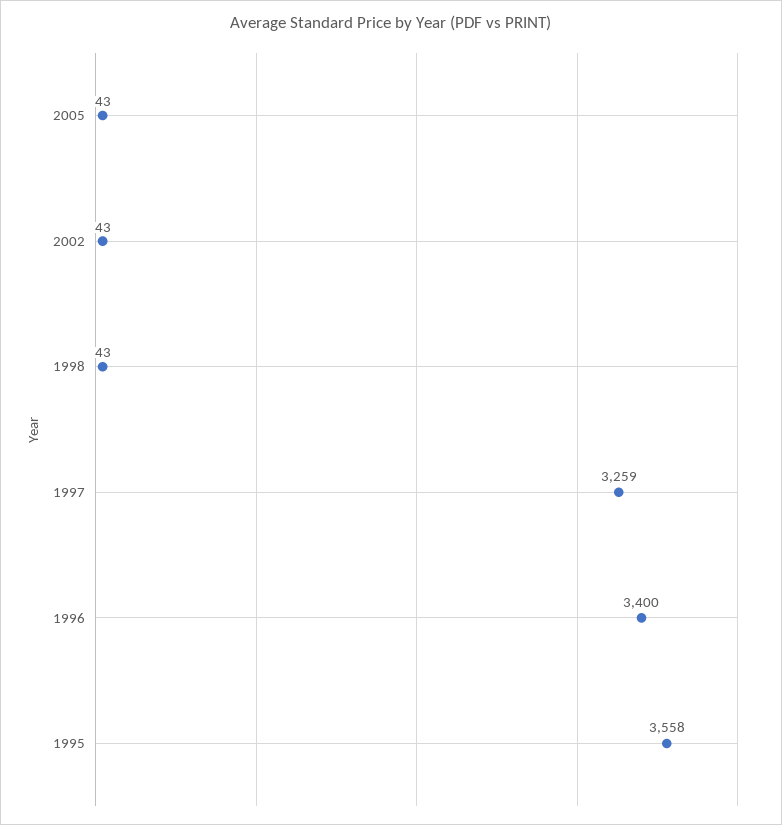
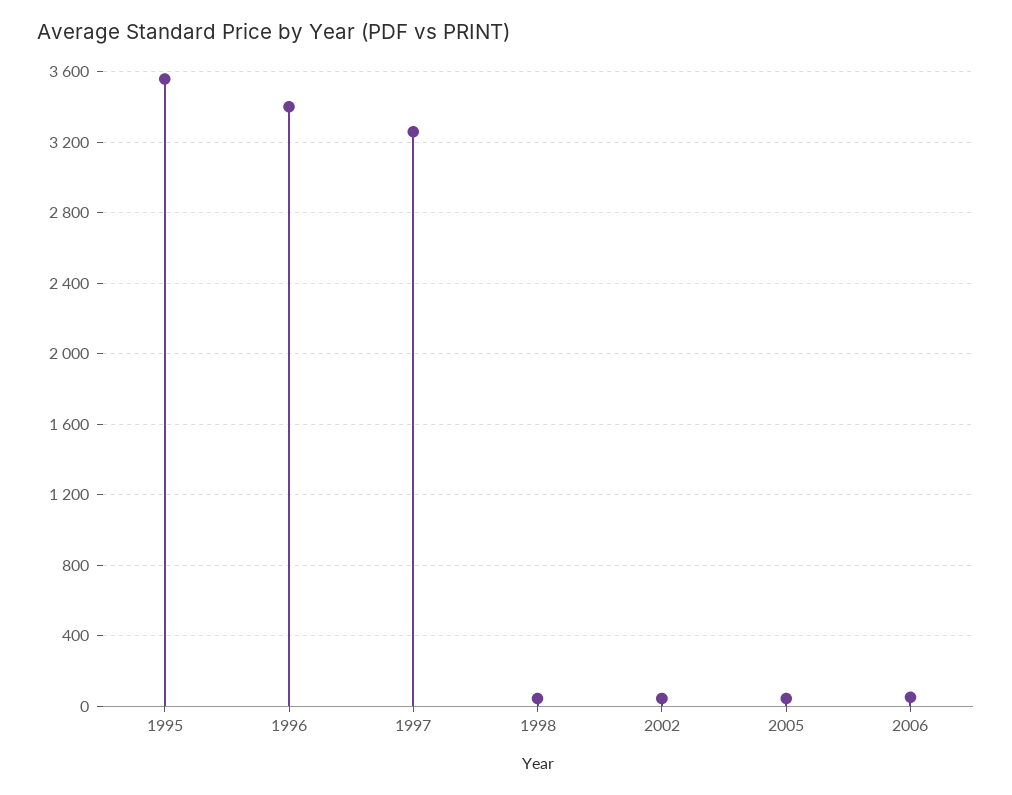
2006: none -> 50

